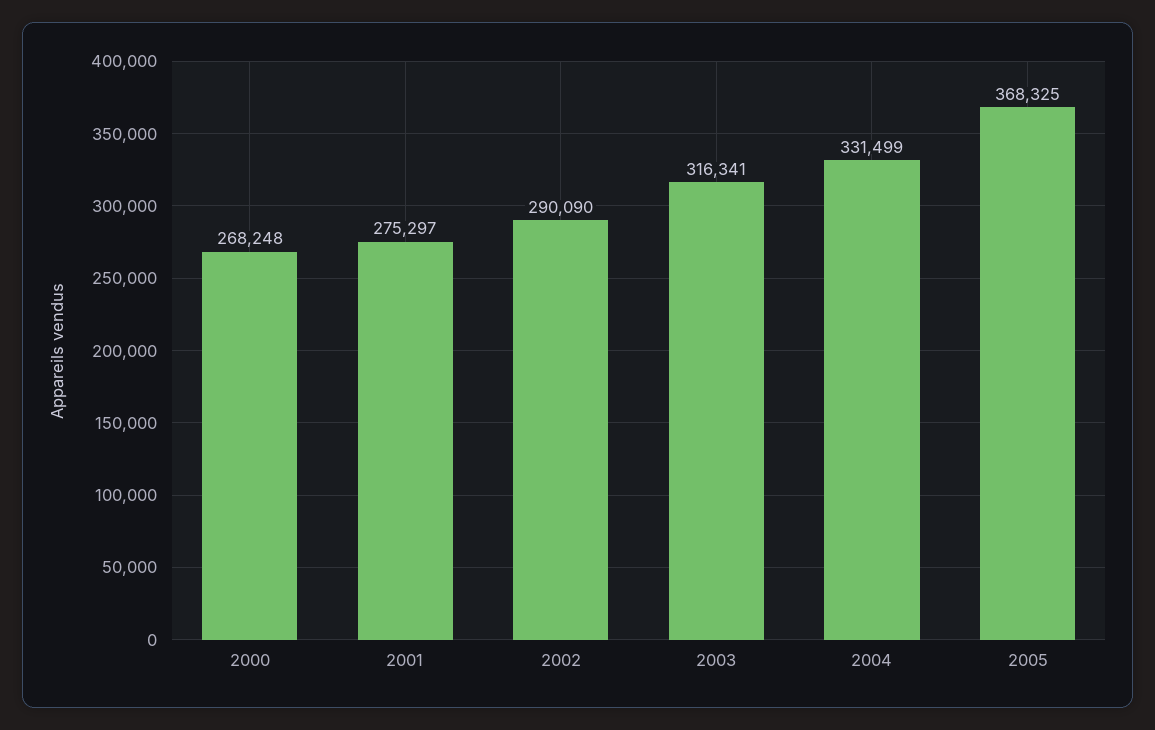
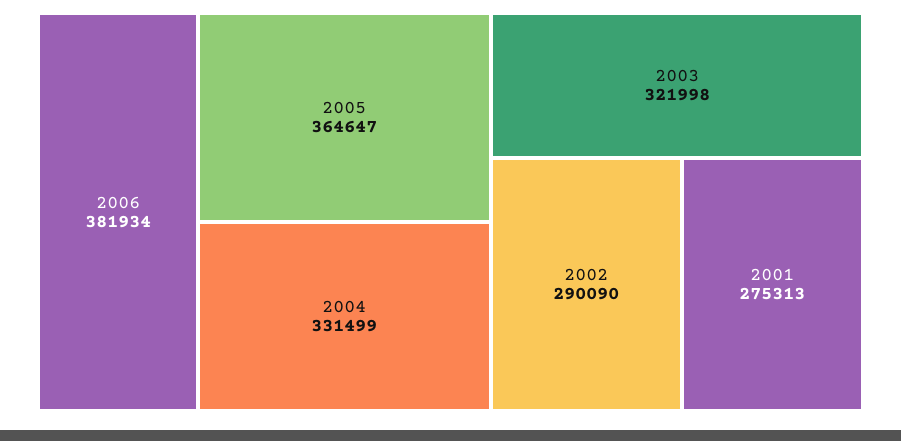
2000: 268248 -> none
2001: 275297 -> 275313
2003: 316341 -> 321998
2005: 368325 -> 364647
2006: none -> 381934

